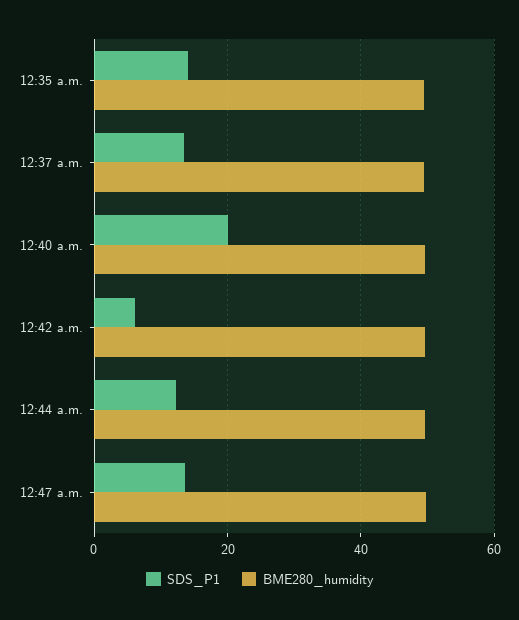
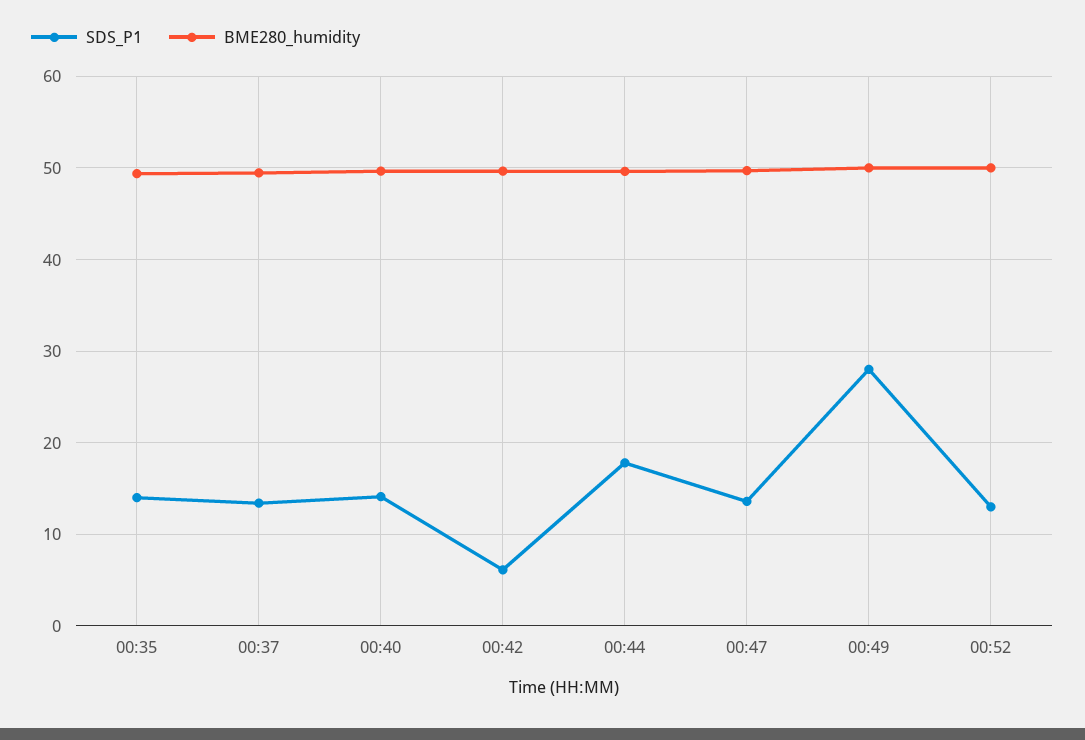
SDS_P1, 12:40 a.m.: 20 -> 14
SDS_P1, 12:44 a.m.: 12 -> 18
SDS_P1, 00:49: none -> 28
BME280_humidity, 00:49: none -> 50
SDS_P1, 00:52: none -> 13
BME280_humidity, 00:52: none -> 50

